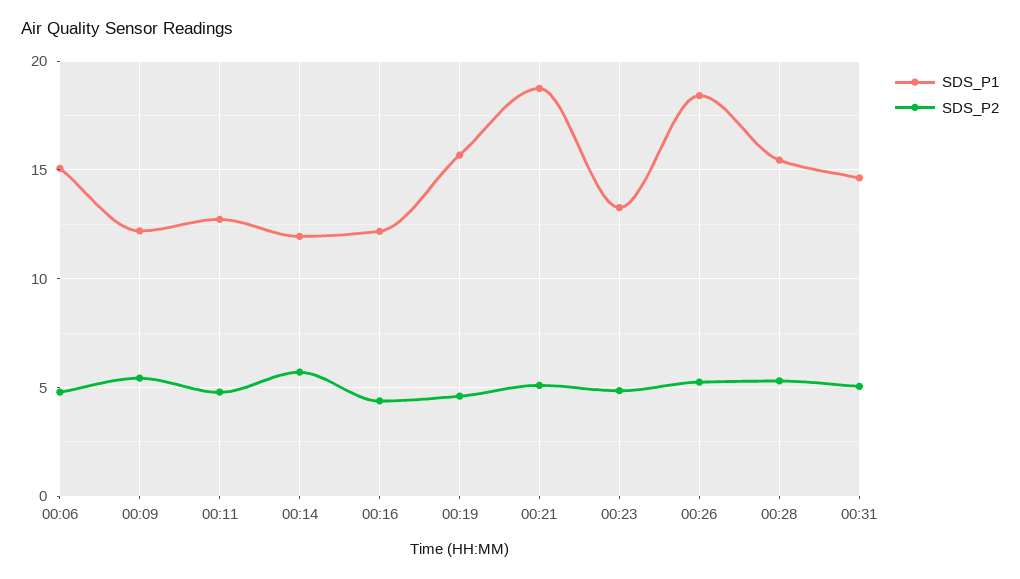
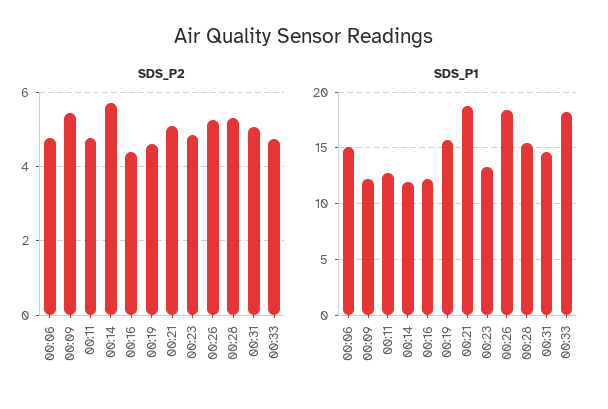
SDS_P2, 00:33: none -> 4.8
SDS_P1, 00:33: none -> 18

